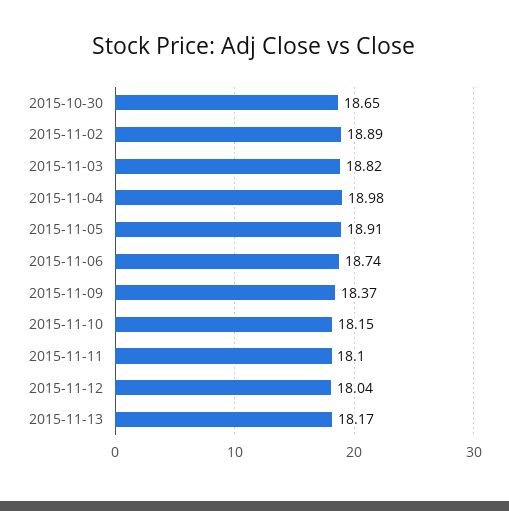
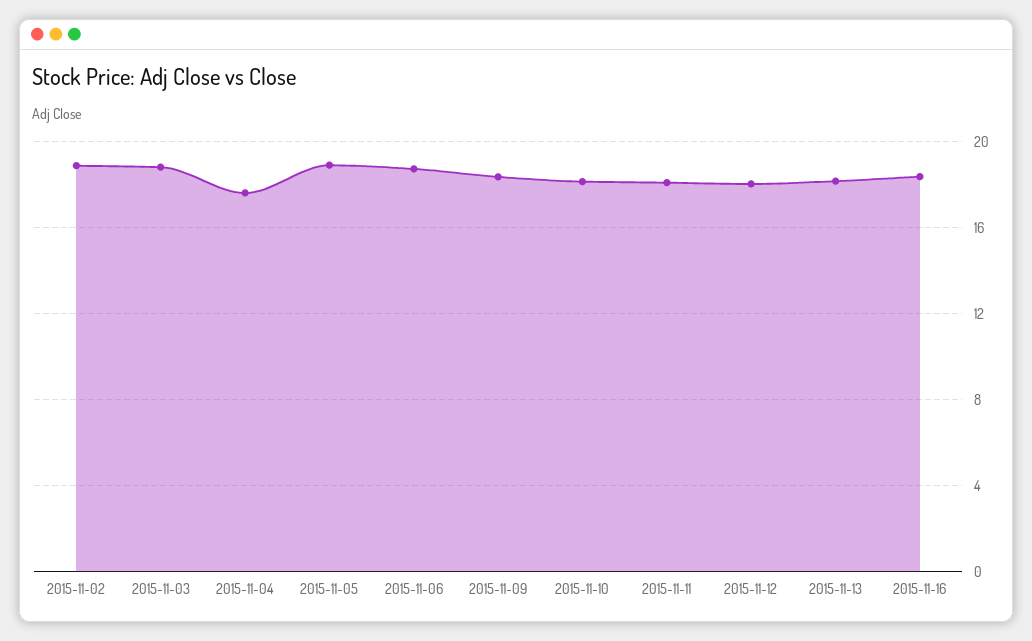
2015-10-30: 18.65 -> none
2015-11-04: 18.98 -> 17.5
2015-11-16: none -> 18.5

